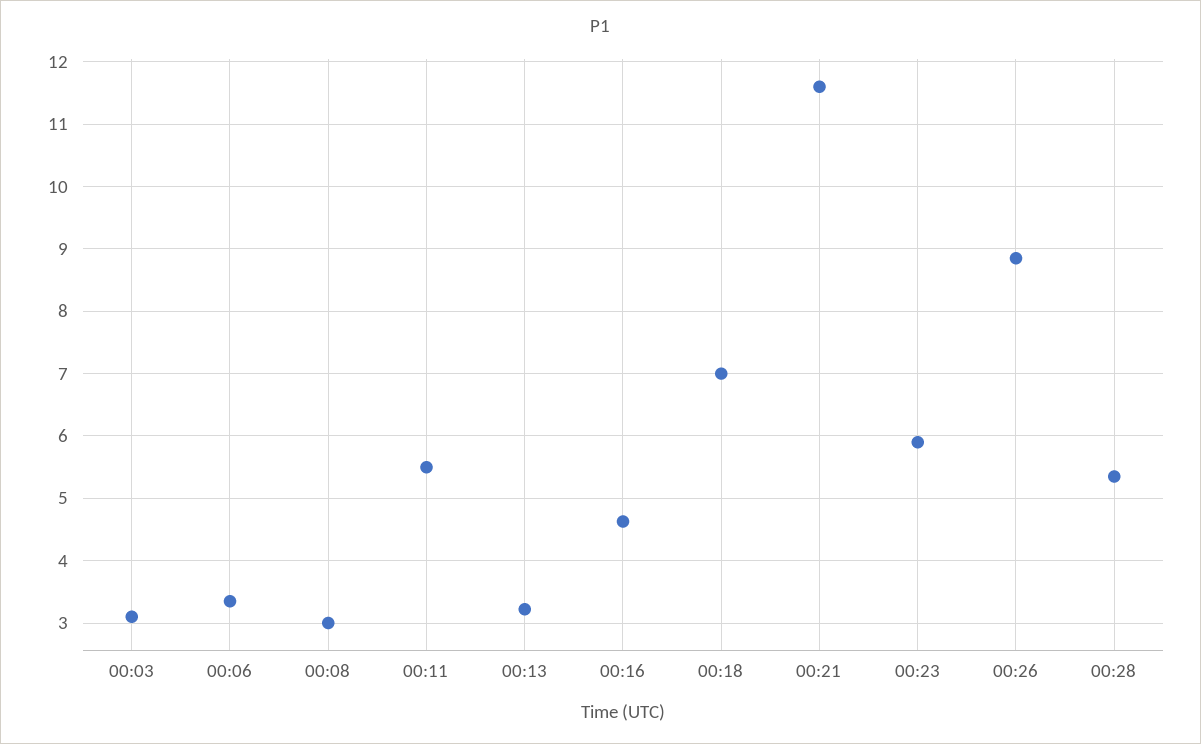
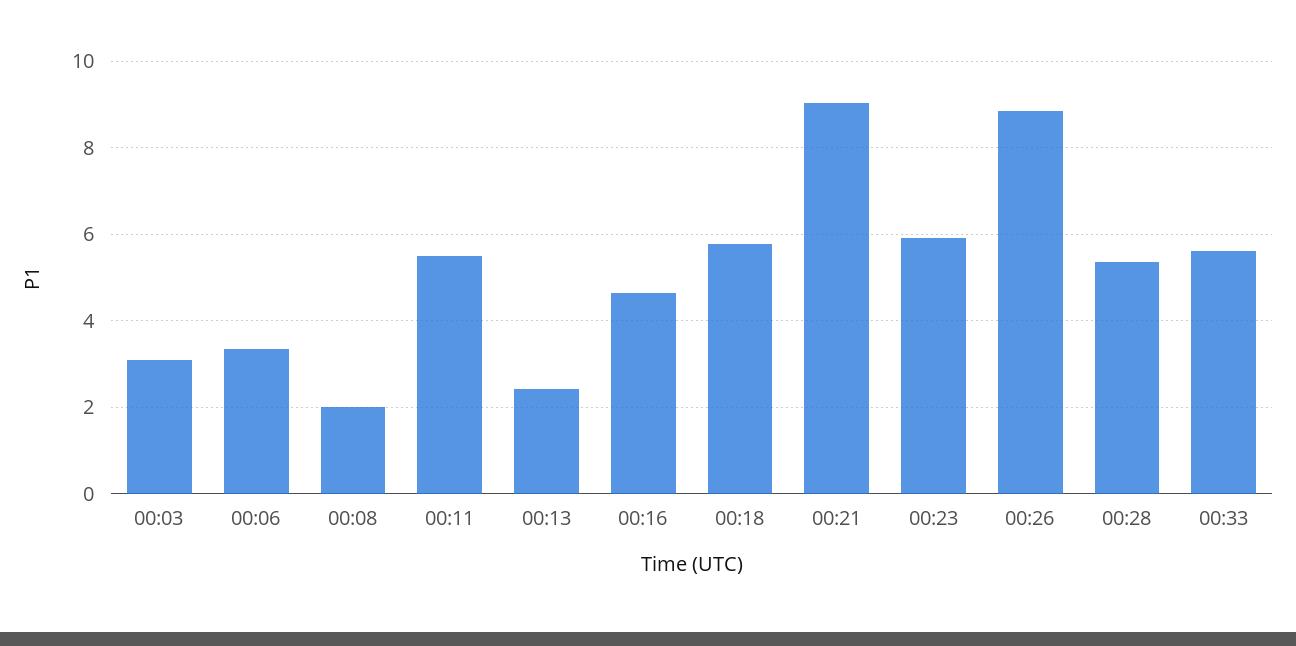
00:08: 3 -> 2
00:13: 3.2 -> 2.4
00:18: 7 -> 5.8
00:21: 11.6 -> 9
00:33: none -> 5.6

